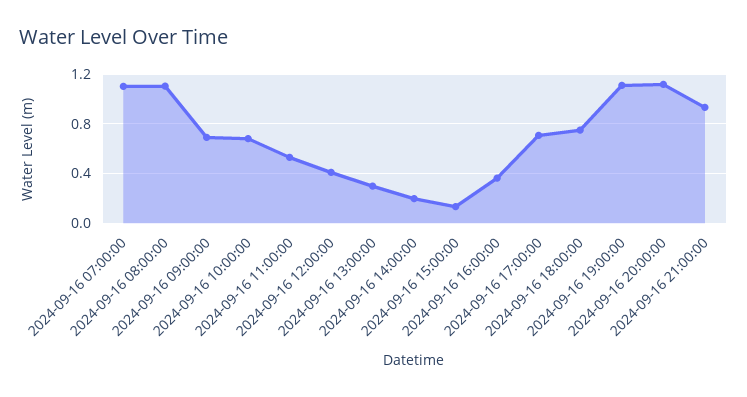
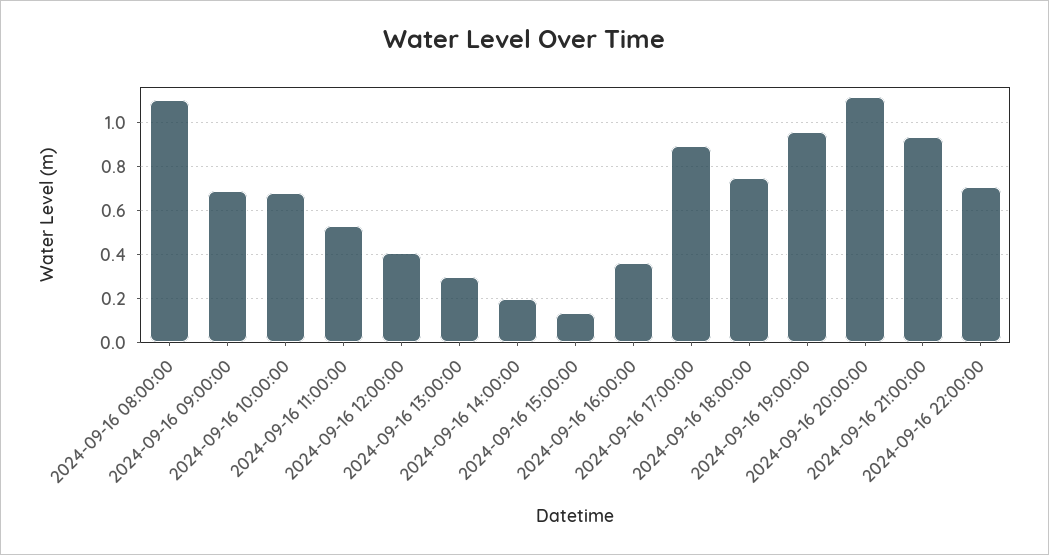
2024-09-16 07:00:00: 1.1 -> none
2024-09-16 17:00:00: 0.7 -> 0.9
2024-09-16 19:00:00: 1.1 -> 0.95
2024-09-16 22:00:00: none -> 0.7

